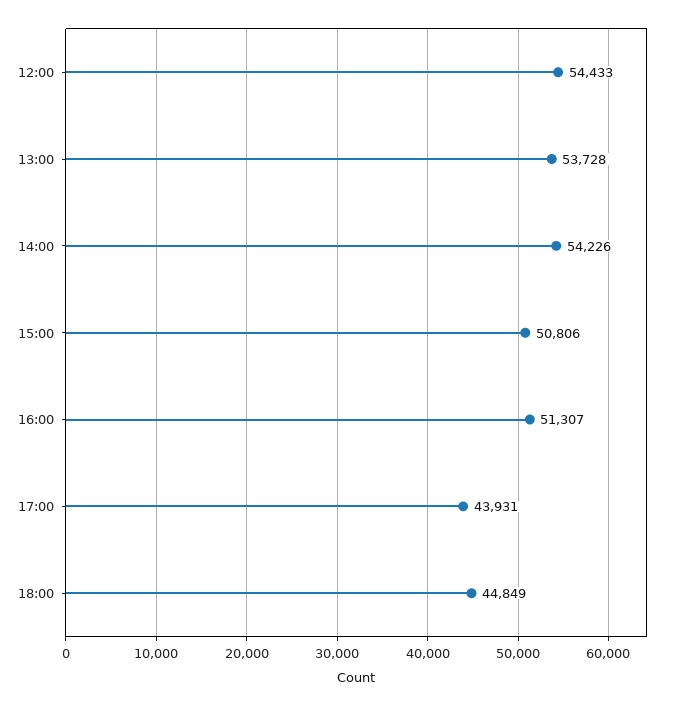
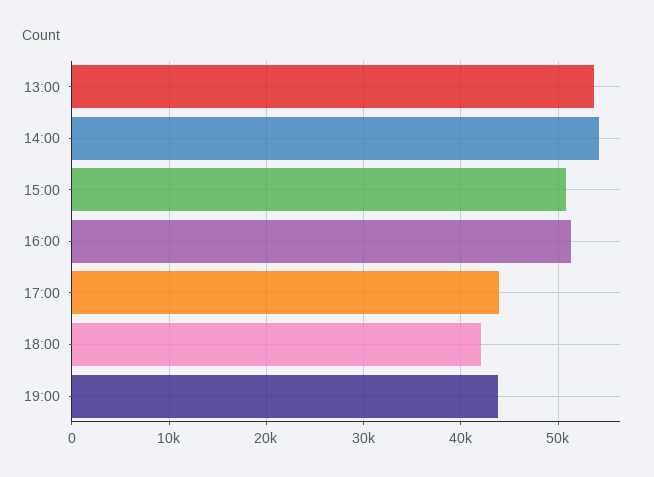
12:00: 54433 -> none
18:00: 44849 -> 42000
19:00: none -> 44000

